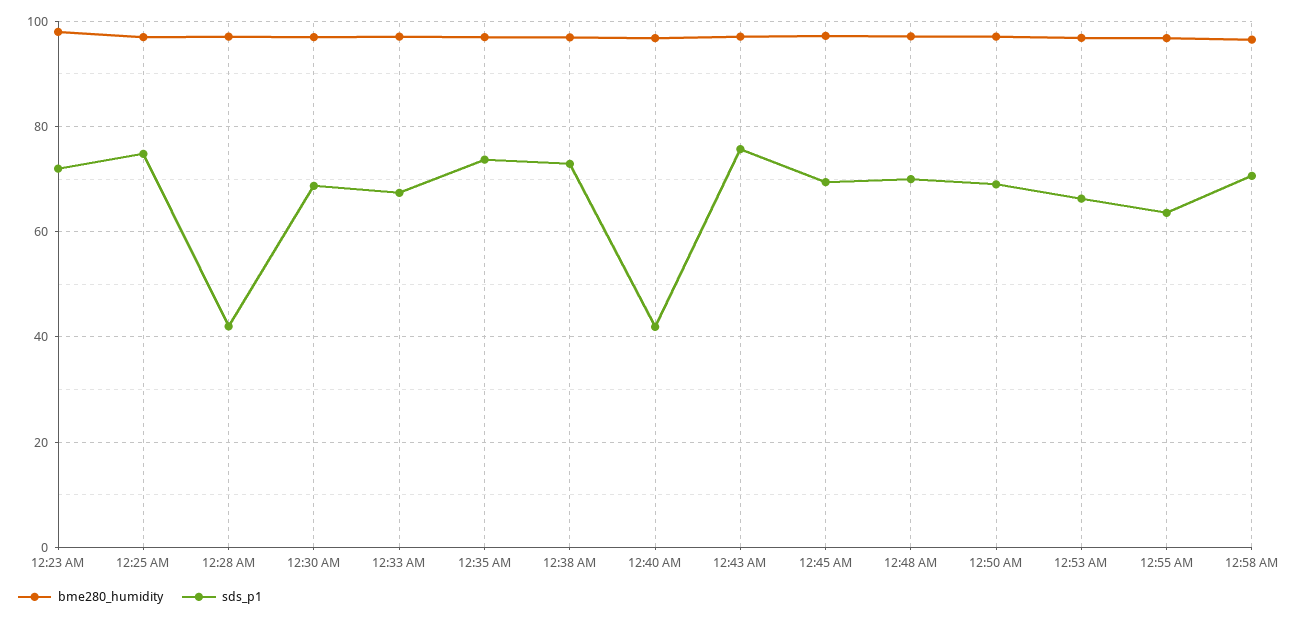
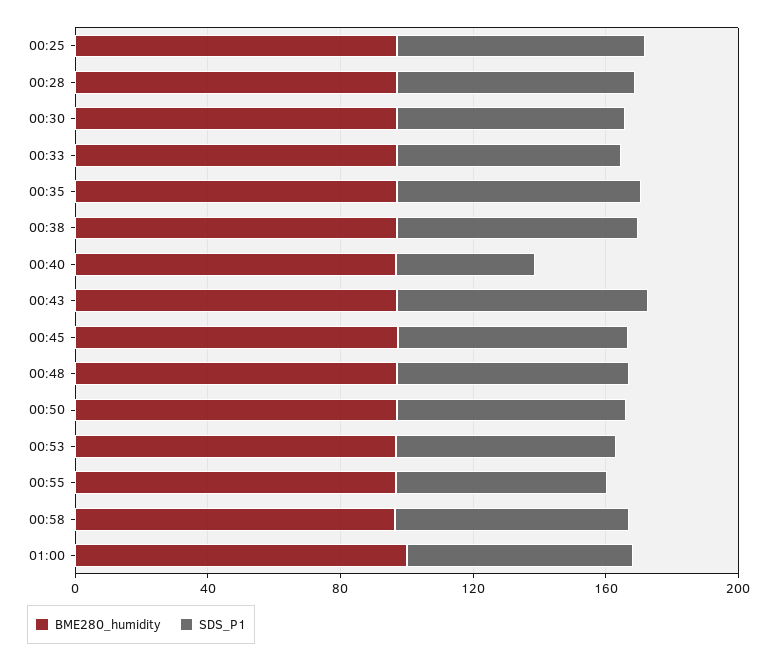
bme280_humidity, 12:23 AM: 98 -> none
sds_p1, 12:23 AM: 72 -> none
sds_p1, 12:28 AM: 42 -> 70
bme280_humidity, 01:00: none -> 100
sds_p1, 01:00: none -> 70

